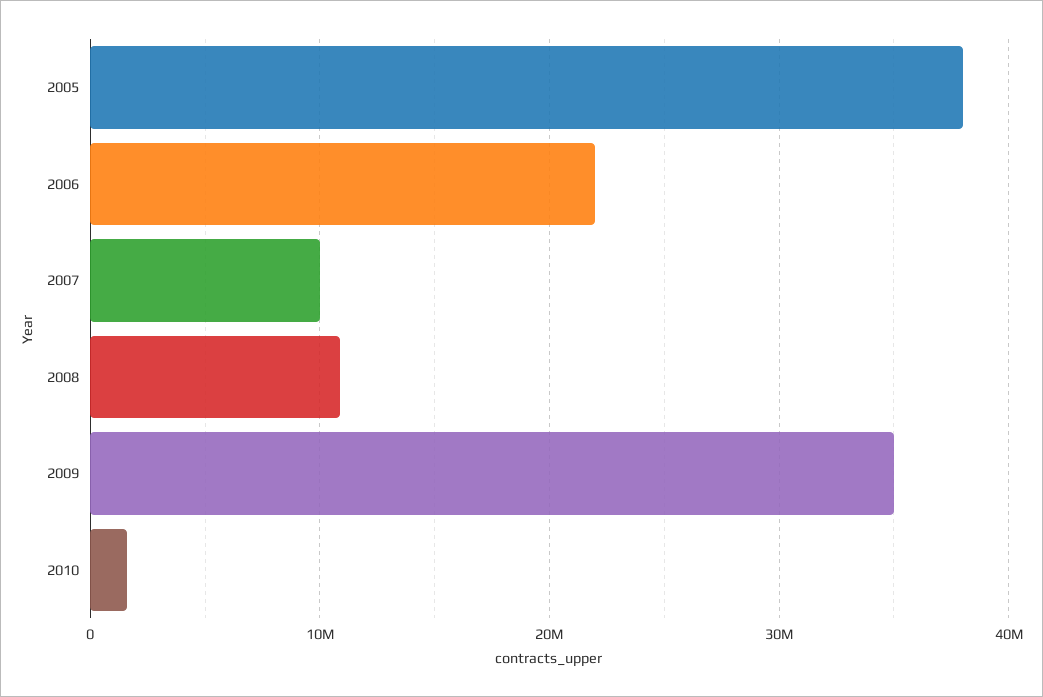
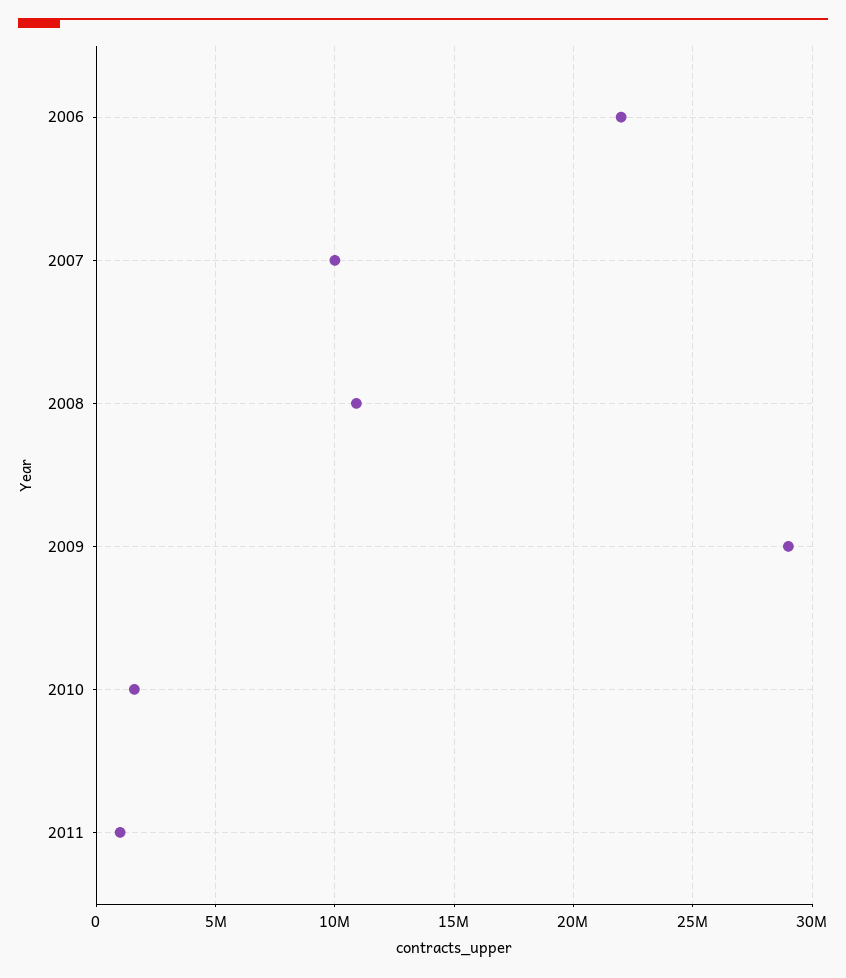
2005: 38000000 -> none
2009: 35000000 -> 29000000
2011: none -> 1000000

